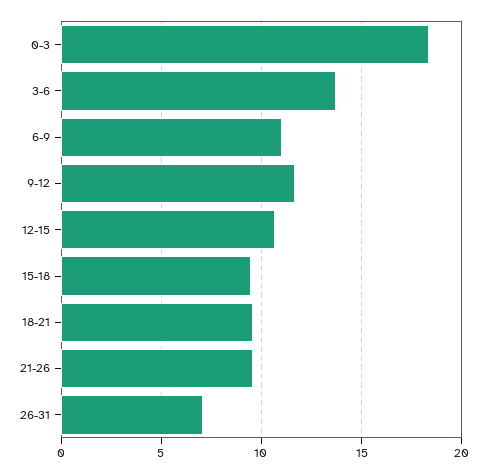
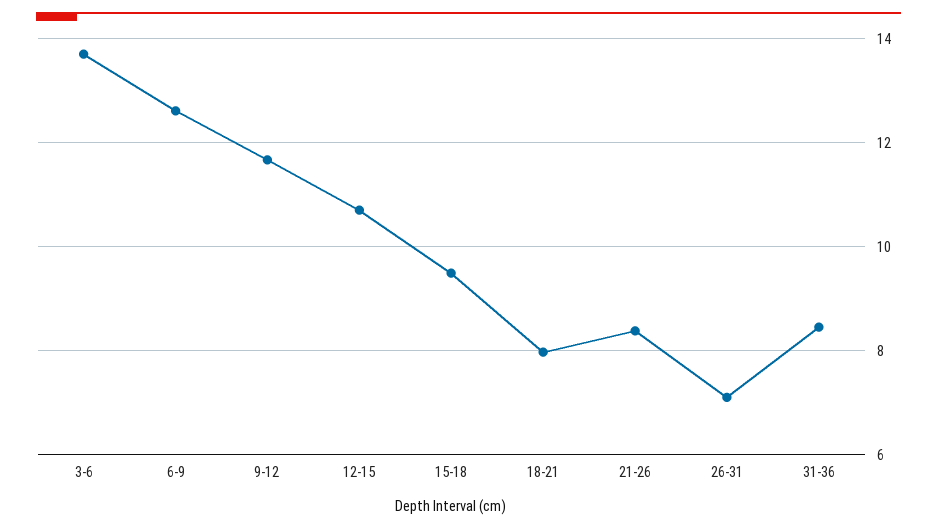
0-3: 18.5 -> none
6-9: 11 -> 12.6
18-21: 9.5 -> 8
21-26: 9.5 -> 8.4
31-36: none -> 8.4

